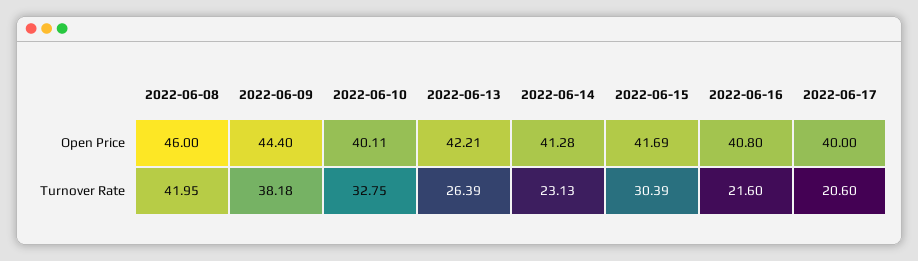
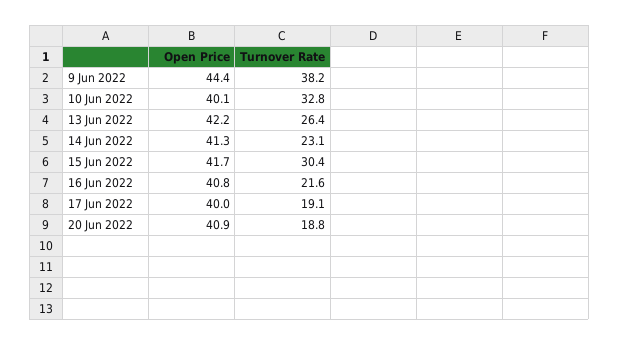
2022-06-08, Open Price: 46 -> none
2022-06-08, Turnover Rate: 41.95 -> none
2022-06-17, Turnover Rate: 20.6 -> 19.1
20 Jun 2022, Open Price: none -> 40.9
20 Jun 2022, Turnover Rate: none -> 18.8

